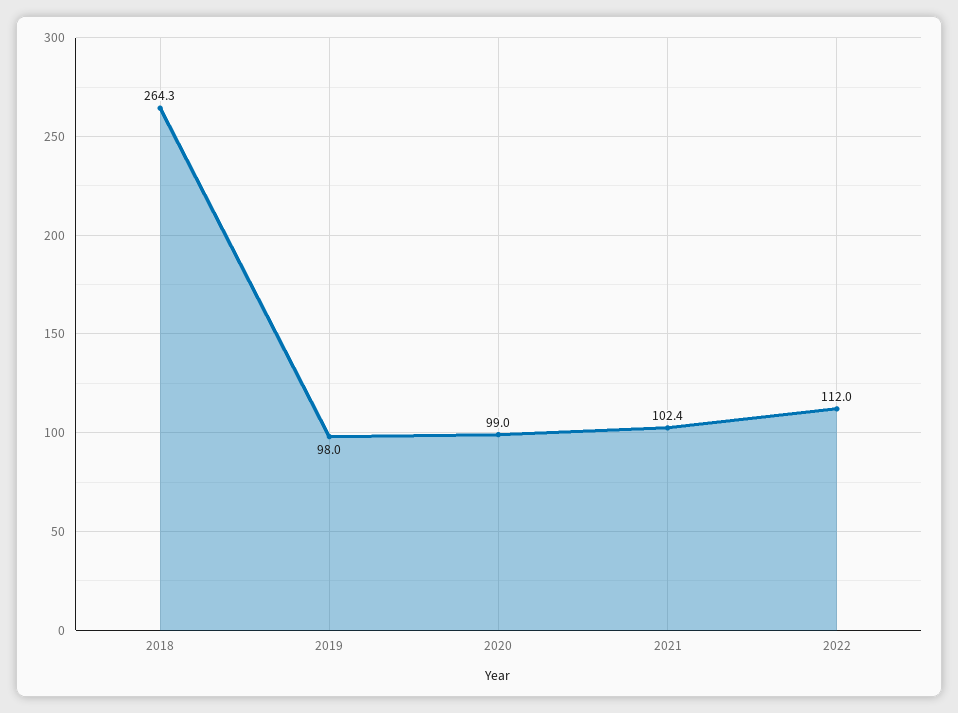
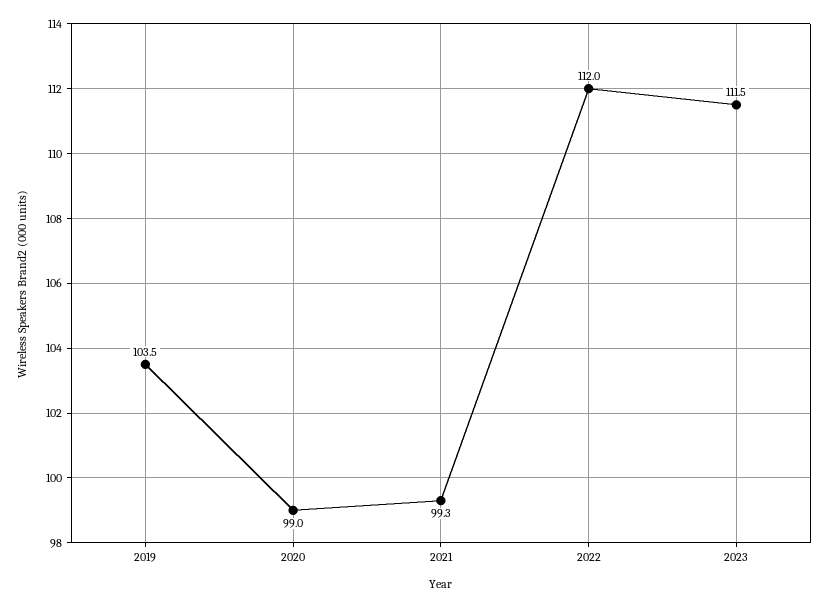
2018: 264.3 -> none
2019: 98 -> 103.5
2021: 102.4 -> 99.3
2023: none -> 111.5

